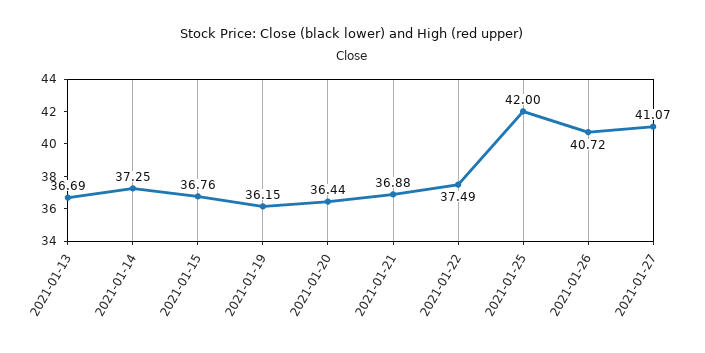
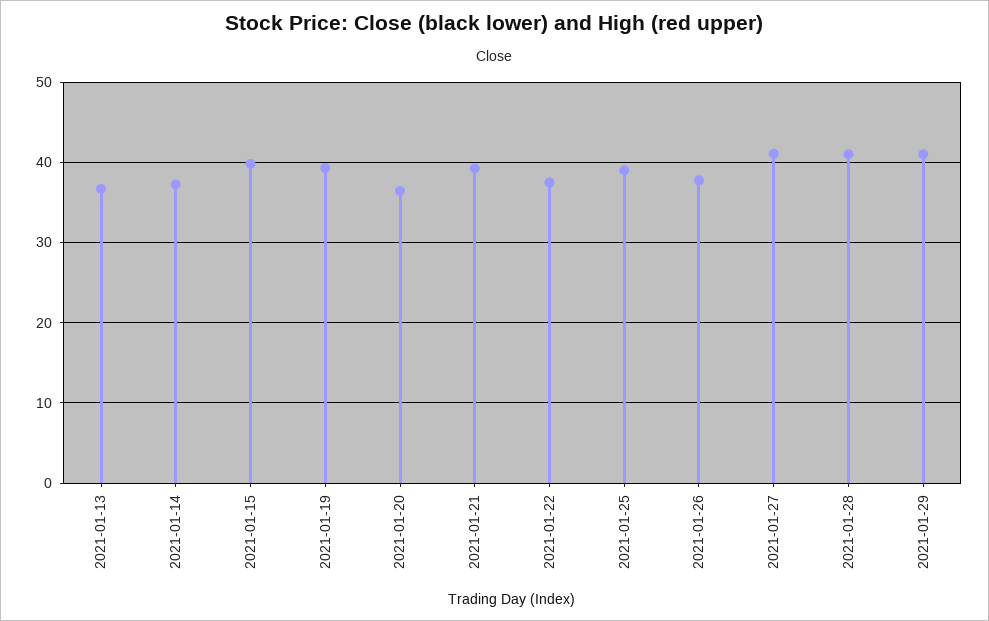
2021-01-15: 36.76 -> 40
2021-01-19: 36.15 -> 39
2021-01-21: 36.88 -> 39
2021-01-25: 42 -> 39
2021-01-26: 40.72 -> 38
2021-01-28: none -> 41
2021-01-29: none -> 41

